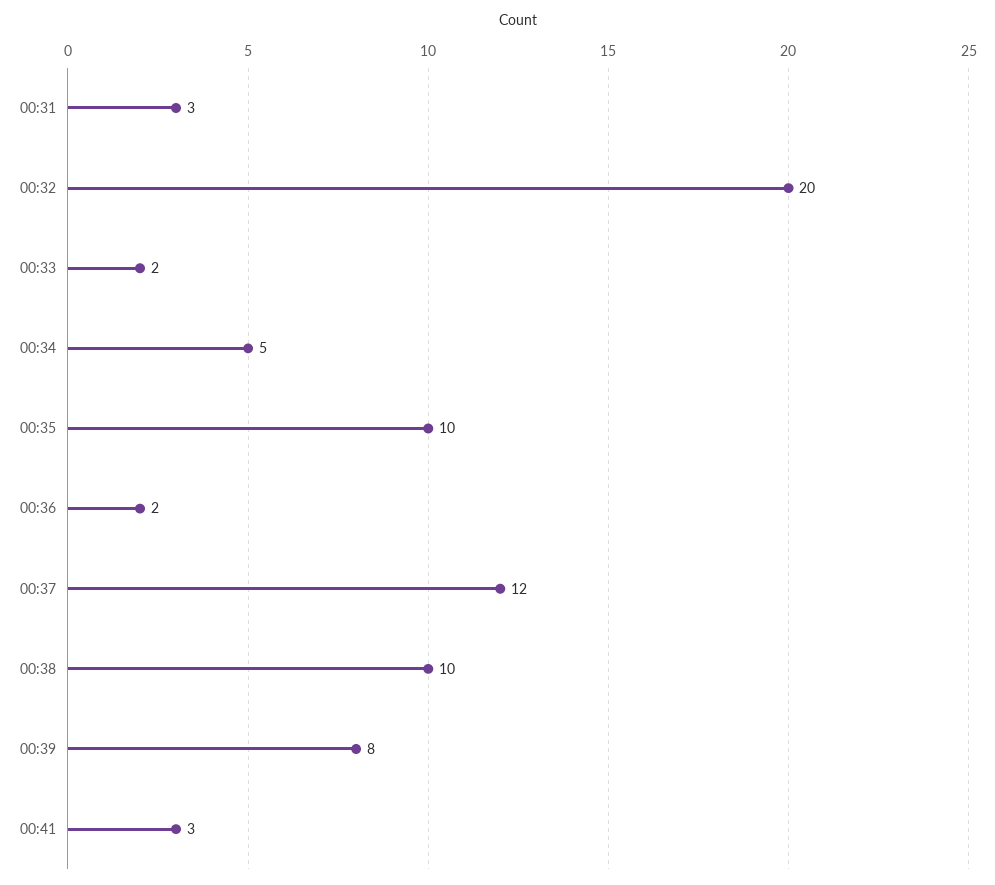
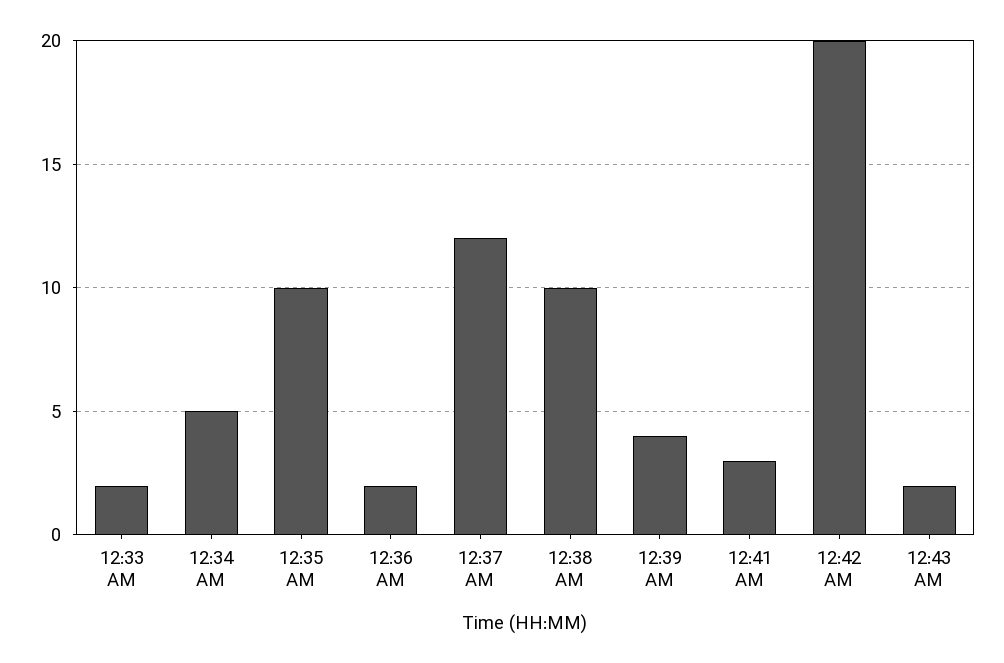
00:31: 3 -> none
00:32: 20 -> none
00:39: 8 -> 4
12:42 AM: none -> 20
12:43 AM: none -> 2

